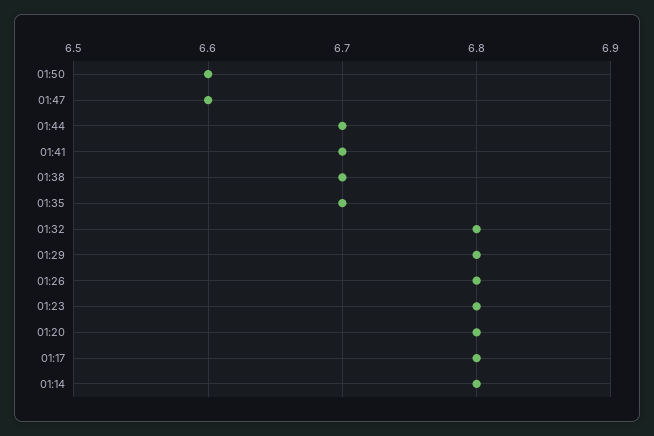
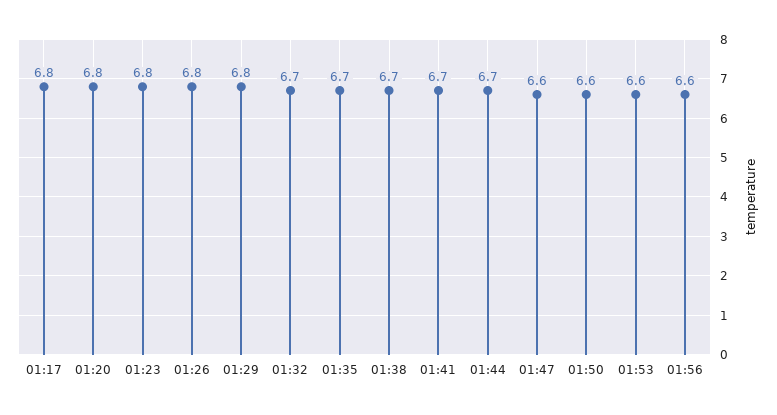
01:32: 6.8 -> 6.7
01:14: 6.8 -> none
01:53: none -> 6.6
01:56: none -> 6.6

